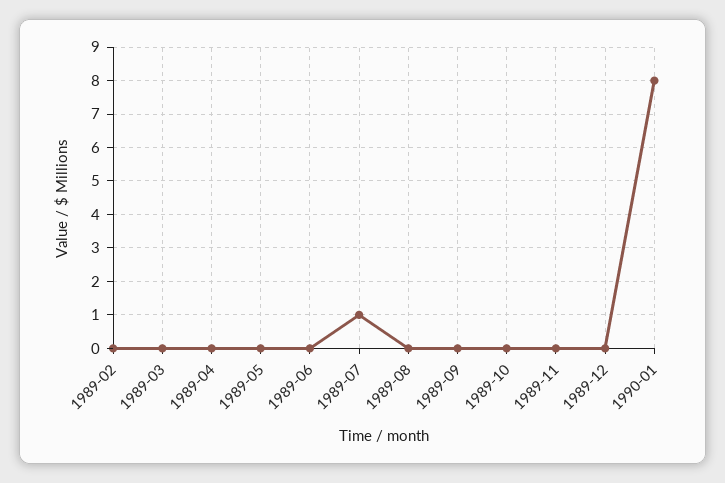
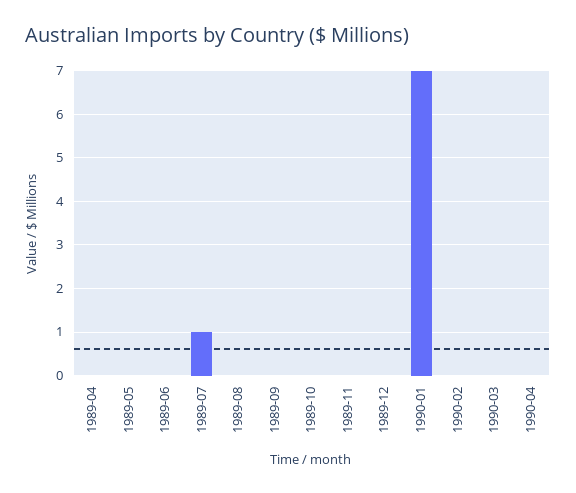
1989-02: 0 -> none
1989-03: 0 -> none
1990-01: 8 -> 7
1990-02: none -> 0
1990-03: none -> 0
1990-04: none -> 0

